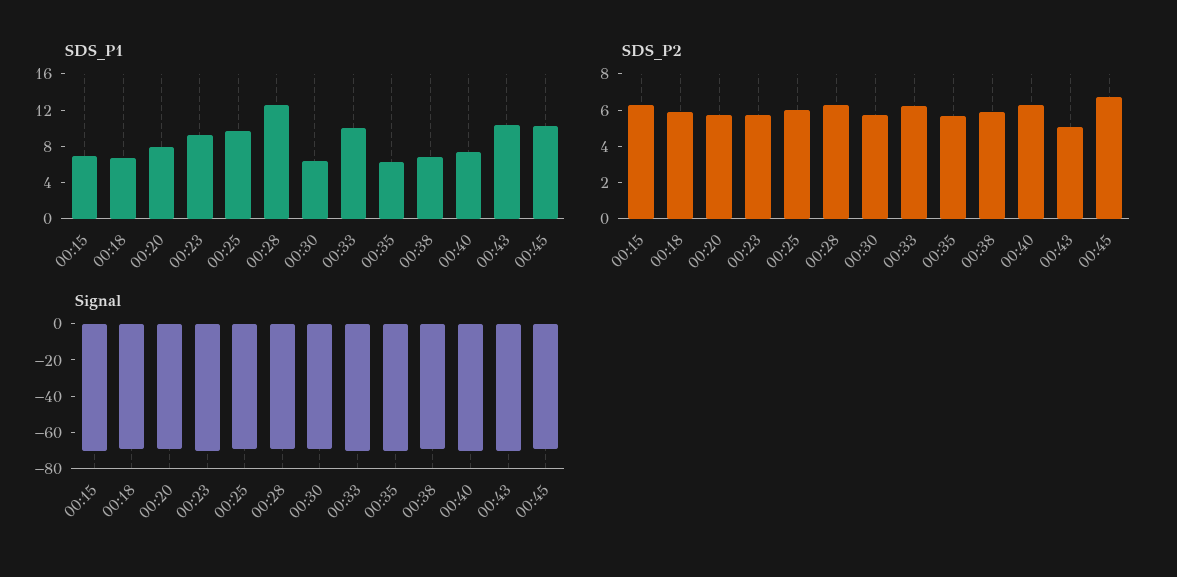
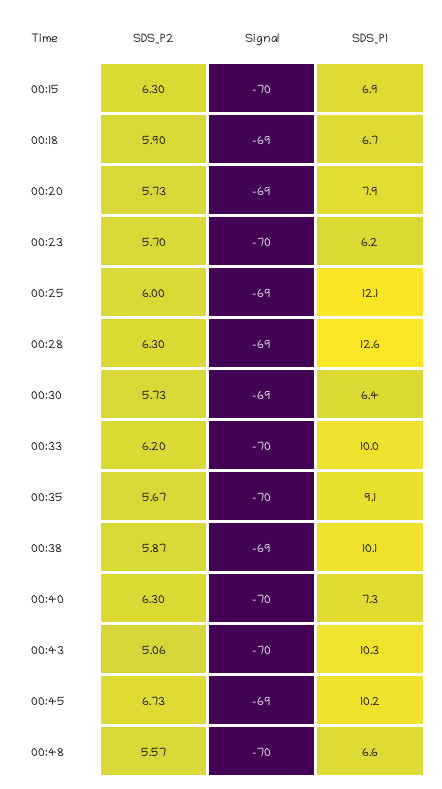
SDS_P1, 00:23: 9 -> 6.2
SDS_P1, 00:25: 10 -> 12.1
SDS_P1, 00:35: 6 -> 9.1
SDS_P1, 00:38: 7 -> 10.1
SDS_P2, 00:48: none -> 5.57
Signal, 00:48: none -> -70
SDS_P1, 00:48: none -> 6.6

